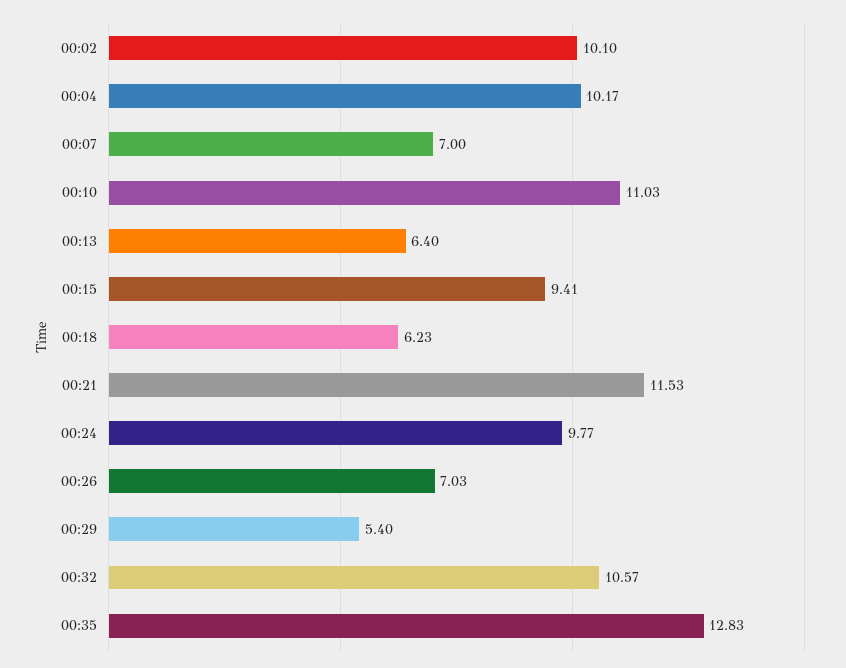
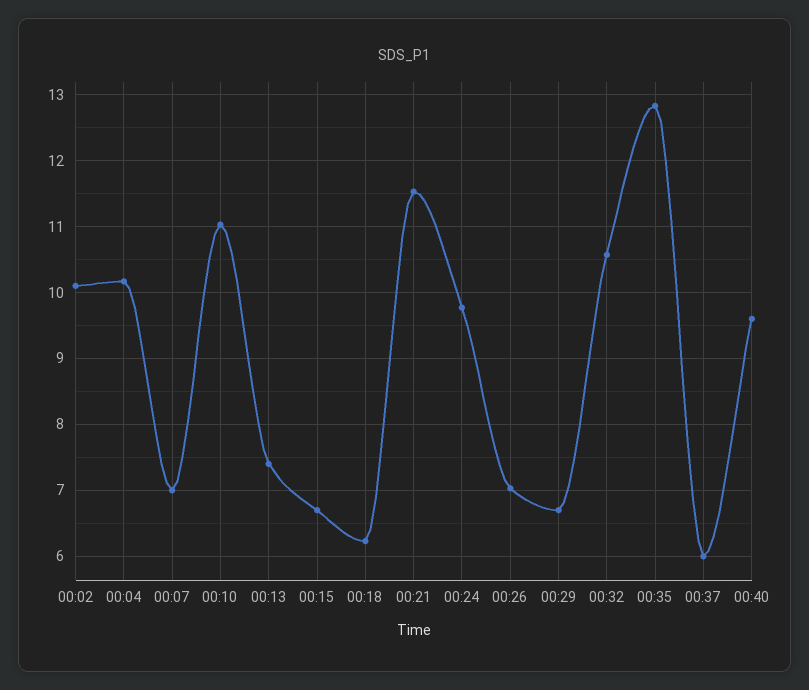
00:13: 6.4 -> 7.4
00:15: 9.41 -> 6.7
00:29: 5.4 -> 6.7
00:37: none -> 6
00:40: none -> 9.6

